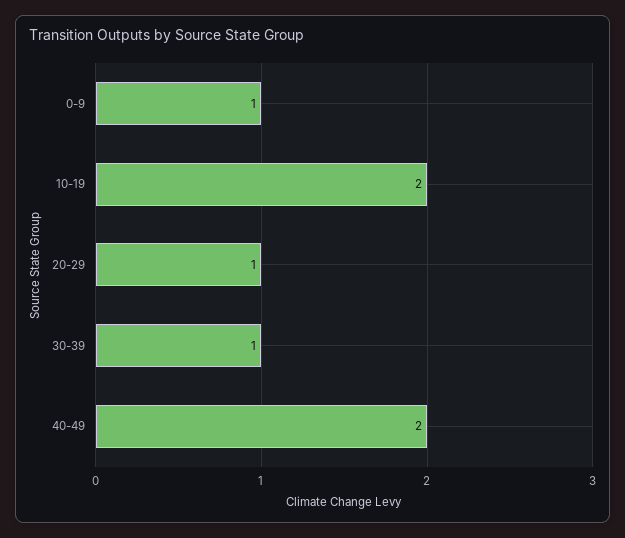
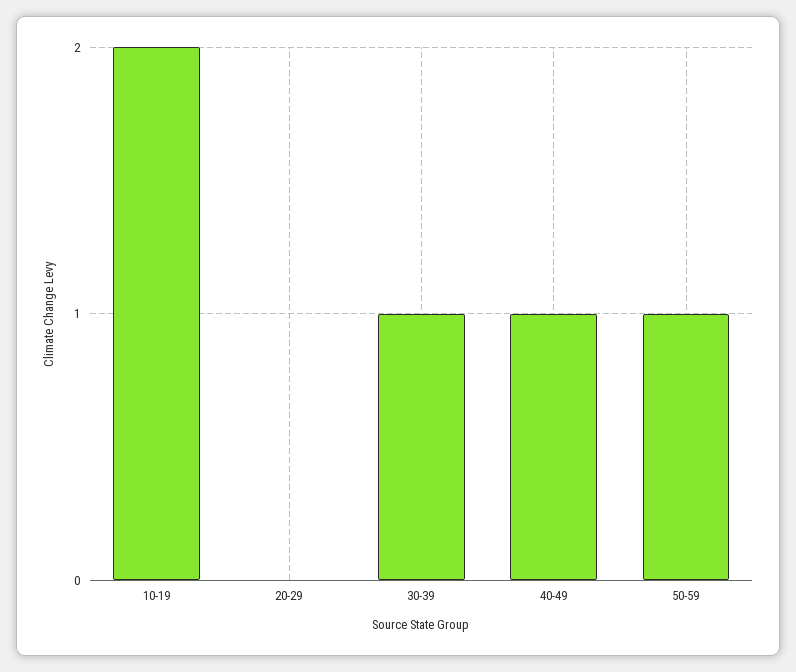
0-9: 1 -> none
20-29: 1 -> 0
40-49: 2 -> 1
50-59: none -> 1

